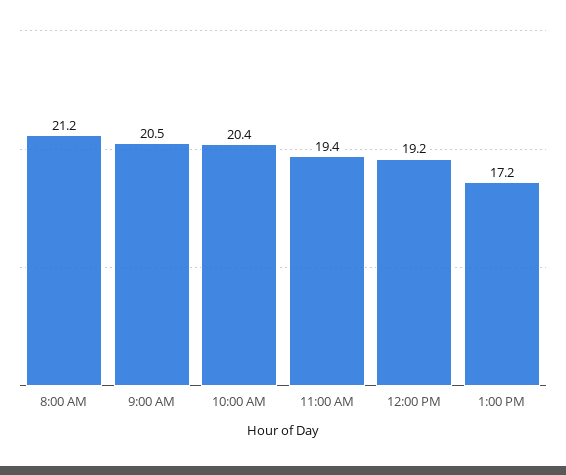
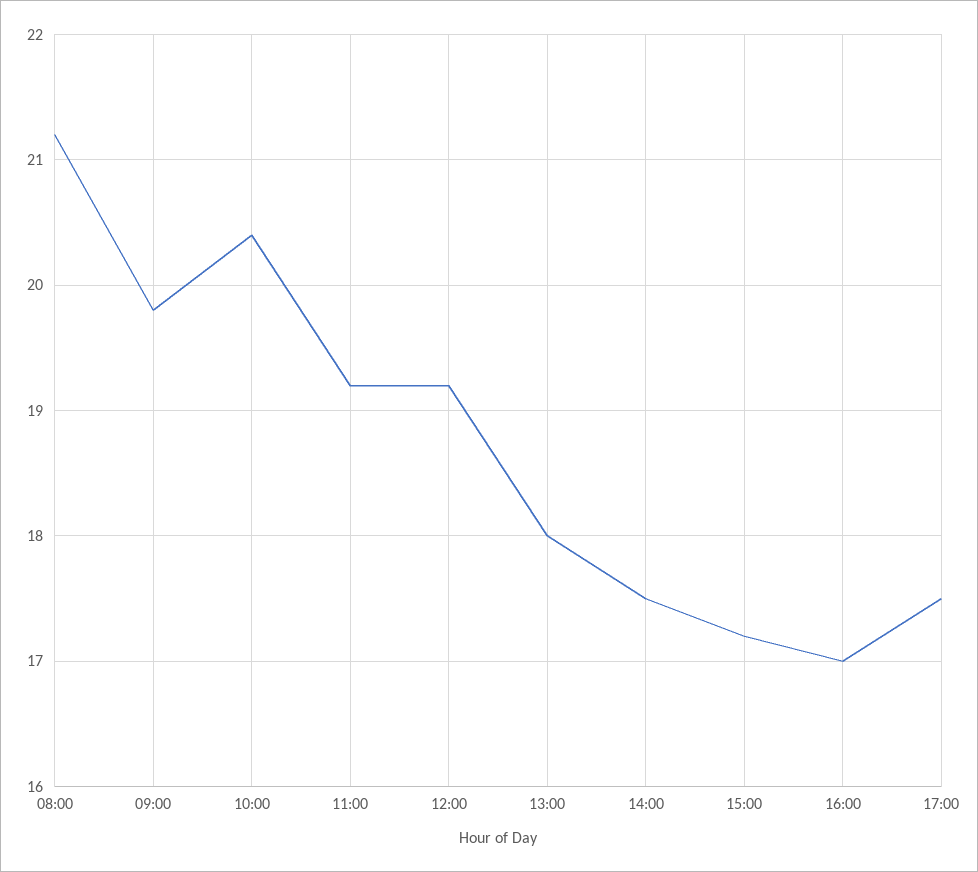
9:00 AM: 20.5 -> 19.8
11:00 AM: 19.4 -> 19.2
1:00 PM: 17.2 -> 18
14:00: none -> 17.5
15:00: none -> 17.2
16:00: none -> 17
17:00: none -> 17.5

